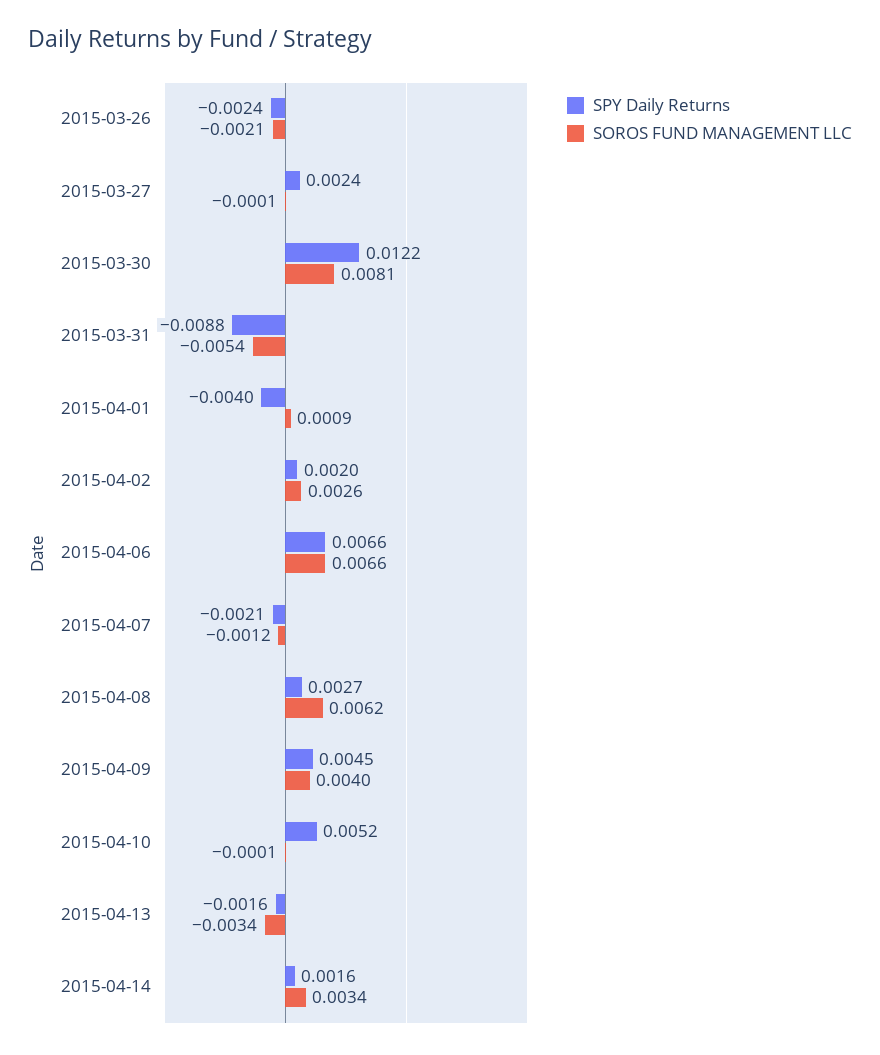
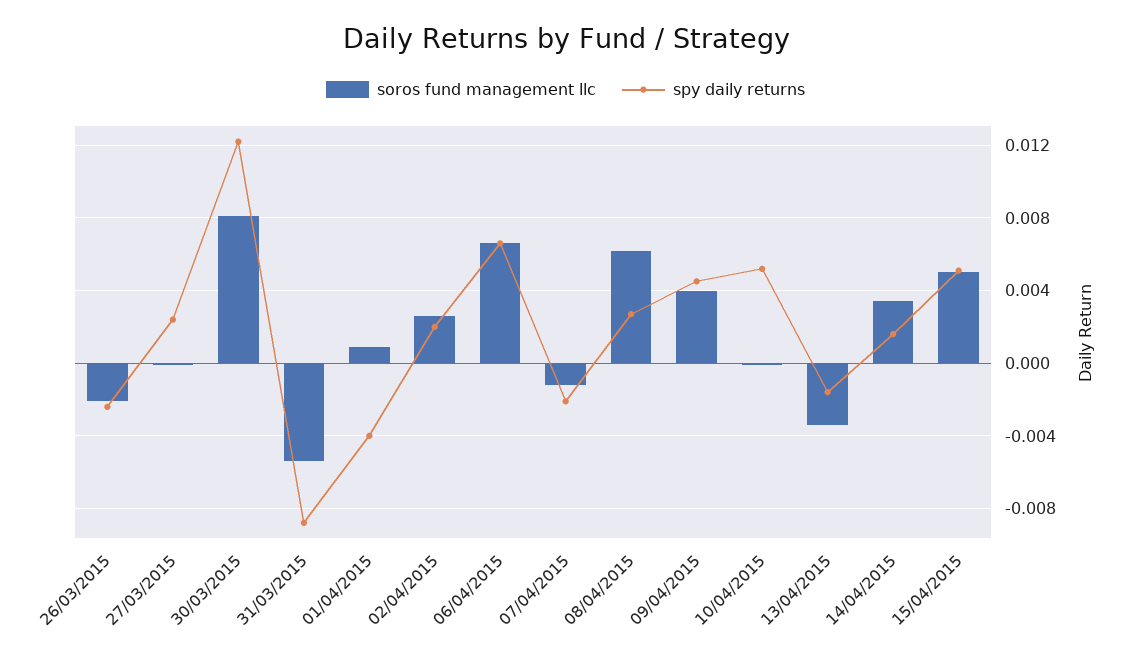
SOROS FUND MANAGEMENT LLC, 15/04/2015: none -> 0.005
SPY Daily Returns, 15/04/2015: none -> 0.005

